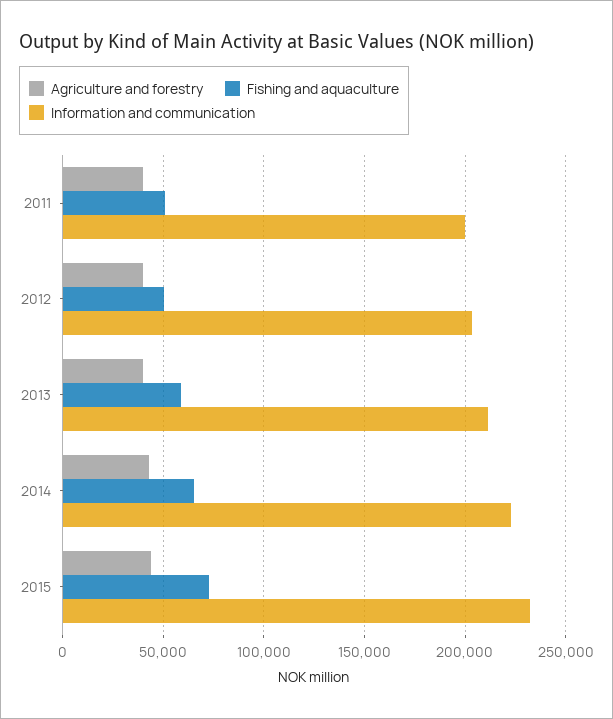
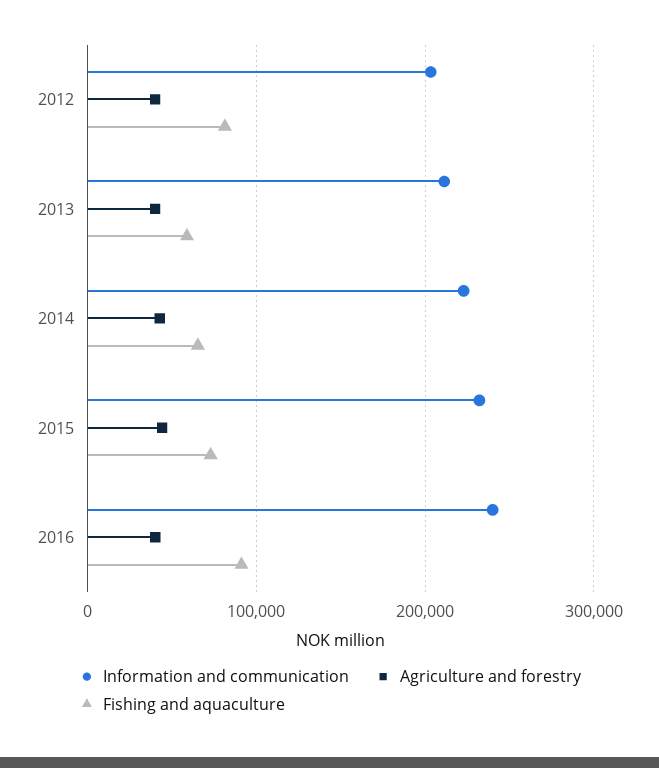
Agriculture and forestry, 2011: 40000 -> none
Fishing and aquaculture, 2011: 50000 -> none
Information and communication, 2011: 200000 -> none
Fishing and aquaculture, 2012: 50000 -> 80000
Information and communication, 2016: none -> 240000
Agriculture and forestry, 2016: none -> 40000
Fishing and aquaculture, 2016: none -> 90000

